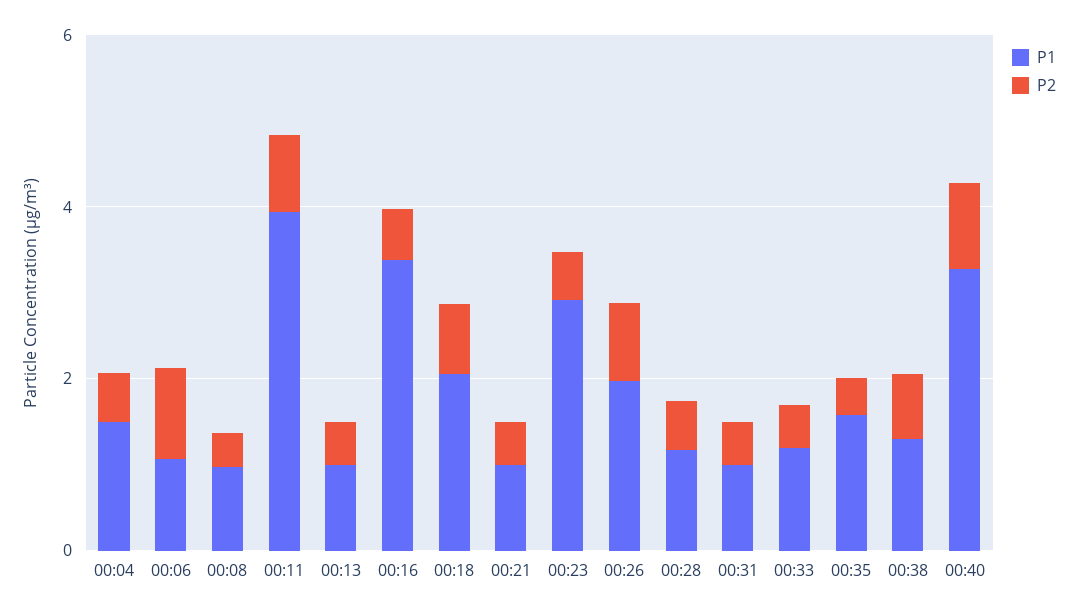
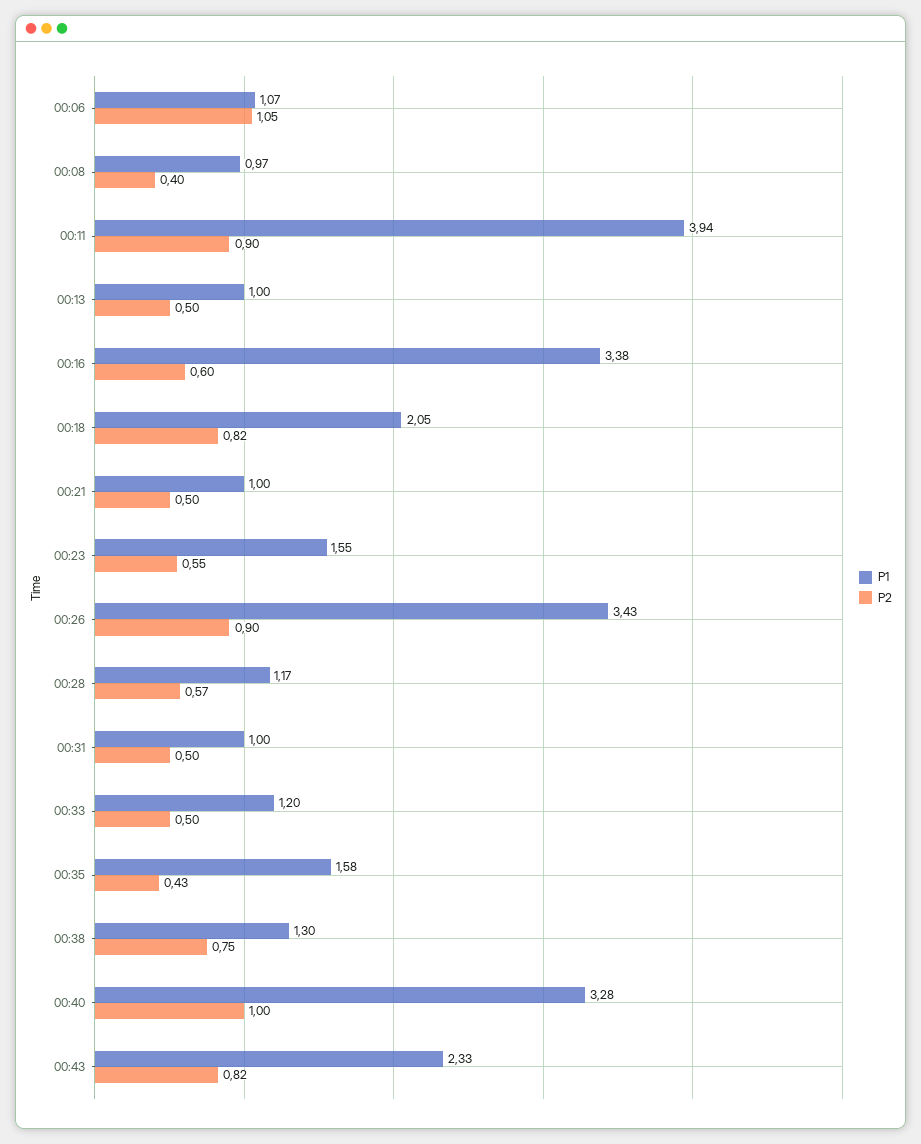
P1, 00:04: 1.5 -> none
P2, 00:04: 0.5 -> none
P1, 00:23: 3 -> 1.55
P1, 00:26: 2 -> 3.43
P1, 00:43: none -> 2.33
P2, 00:43: none -> 0.82

